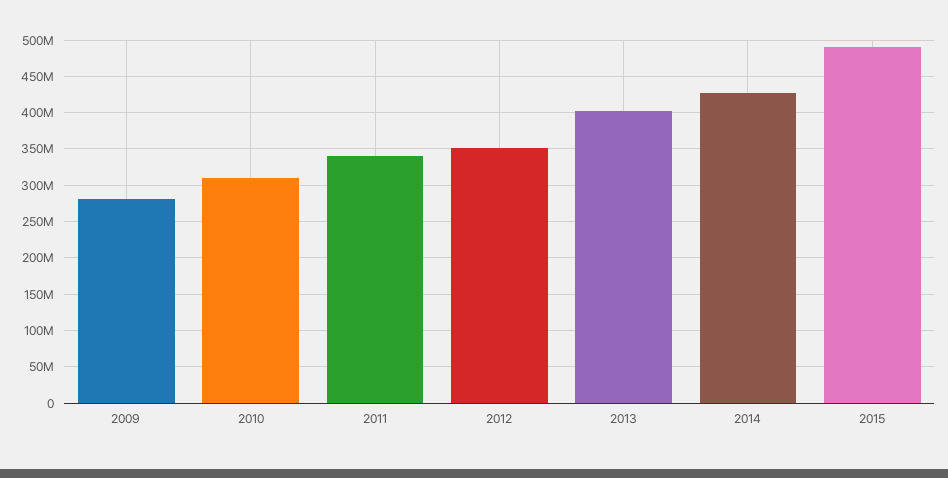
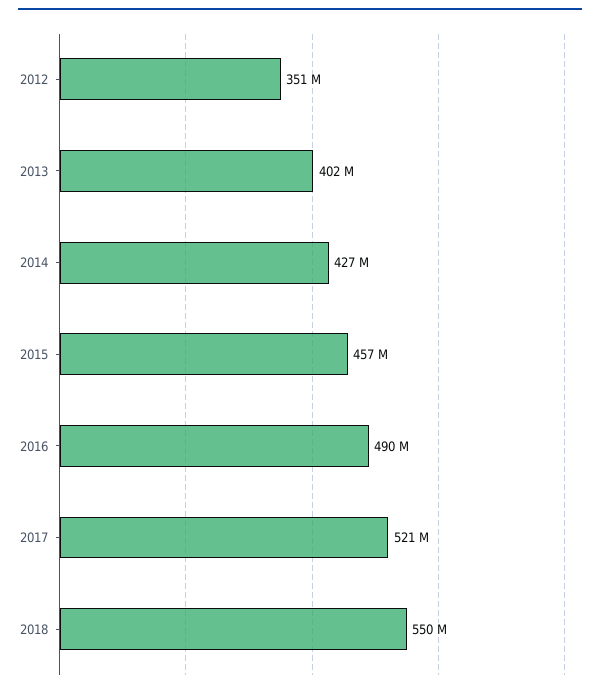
2009: 280000000 -> none
2010: 310000000 -> none
2011: 340000000 -> none
2015: 490000000 -> 457000000
2016: none -> 490000000
2017: none -> 521000000
2018: none -> 550000000

